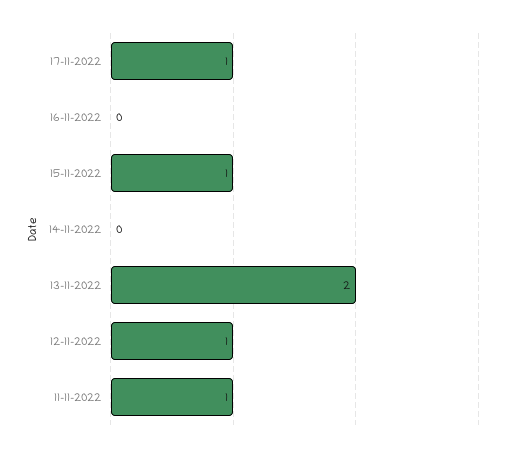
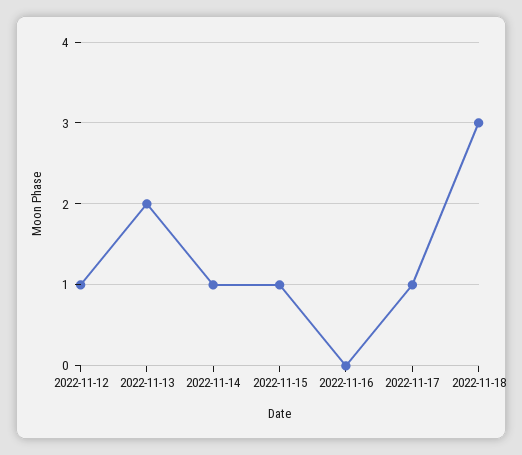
14-11-2022: 0 -> 1
11-11-2022: 1 -> none
2022-11-18: none -> 3

